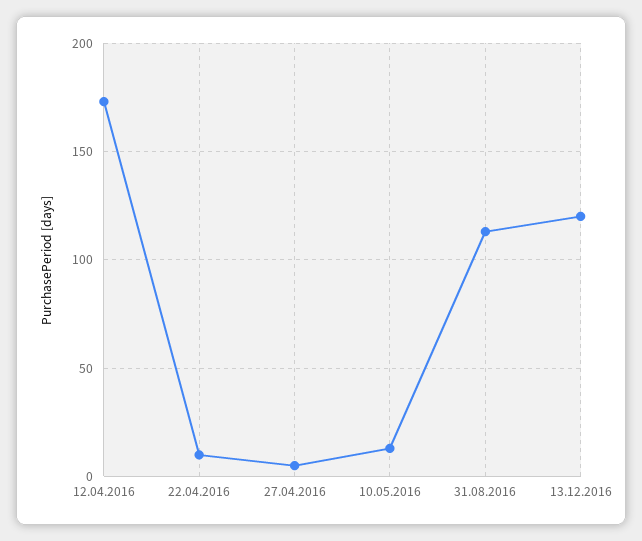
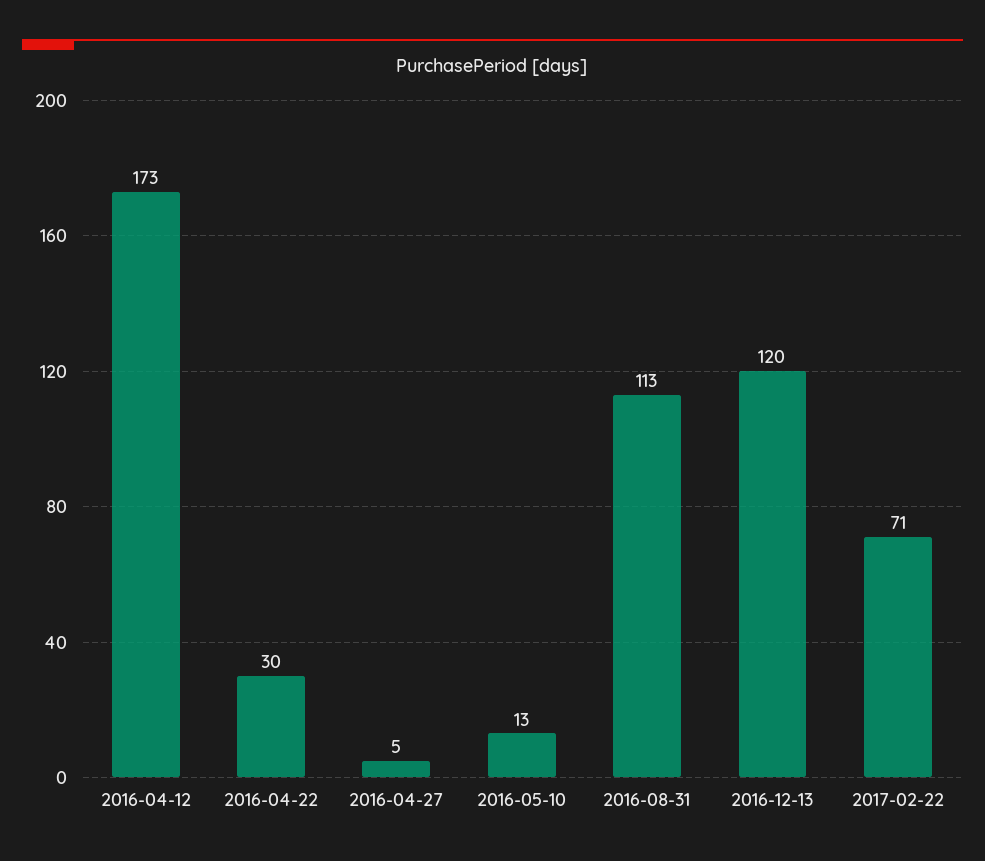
22.04.2016: 10 -> 30
2017-02-22: none -> 71

